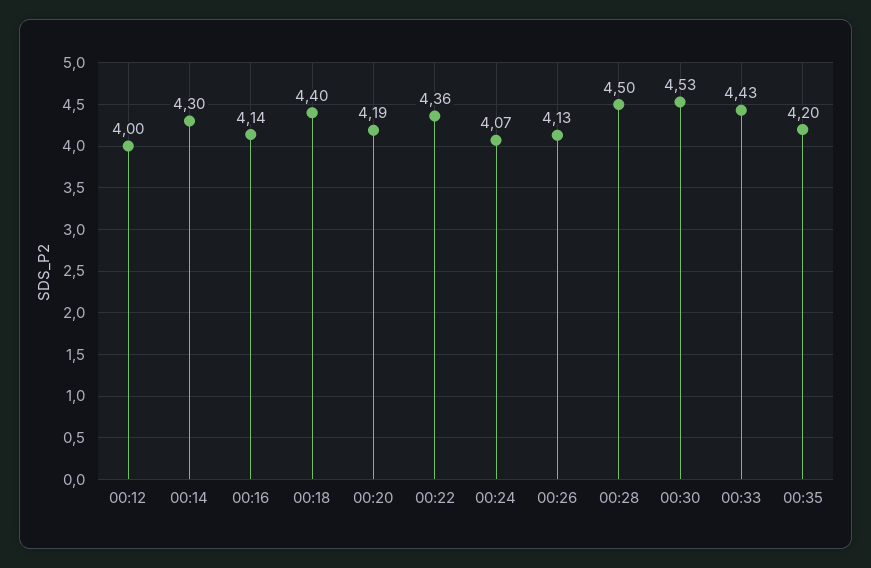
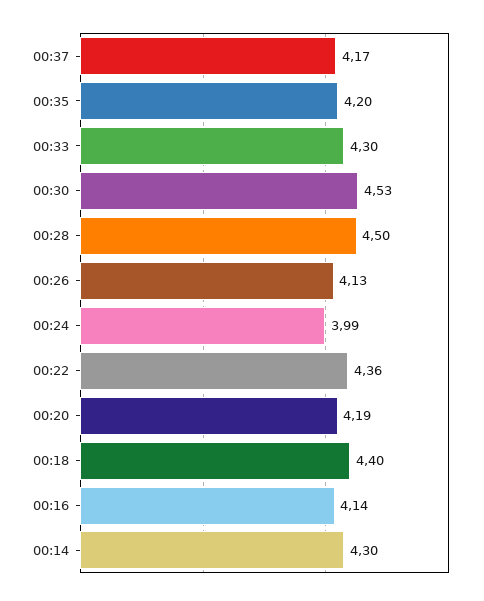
00:12: 4 -> none
00:24: 4.07 -> 3.99
00:33: 4.43 -> 4.3
00:37: none -> 4.17

